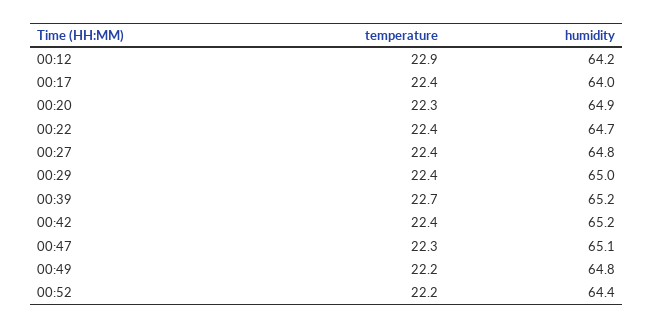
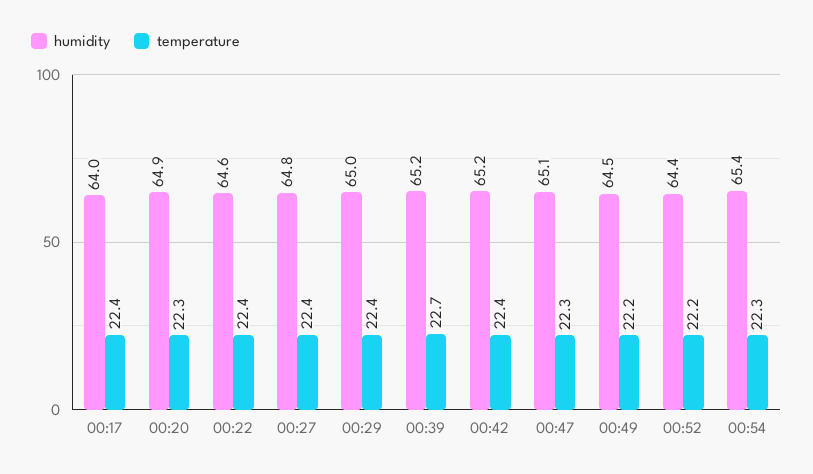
temperature, 00:12: 22.9 -> none
humidity, 00:12: 64.2 -> none
humidity, 00:22: 64.7 -> 64.6
humidity, 00:49: 64.8 -> 64.5
humidity, 00:54: none -> 65.4
temperature, 00:54: none -> 22.3

